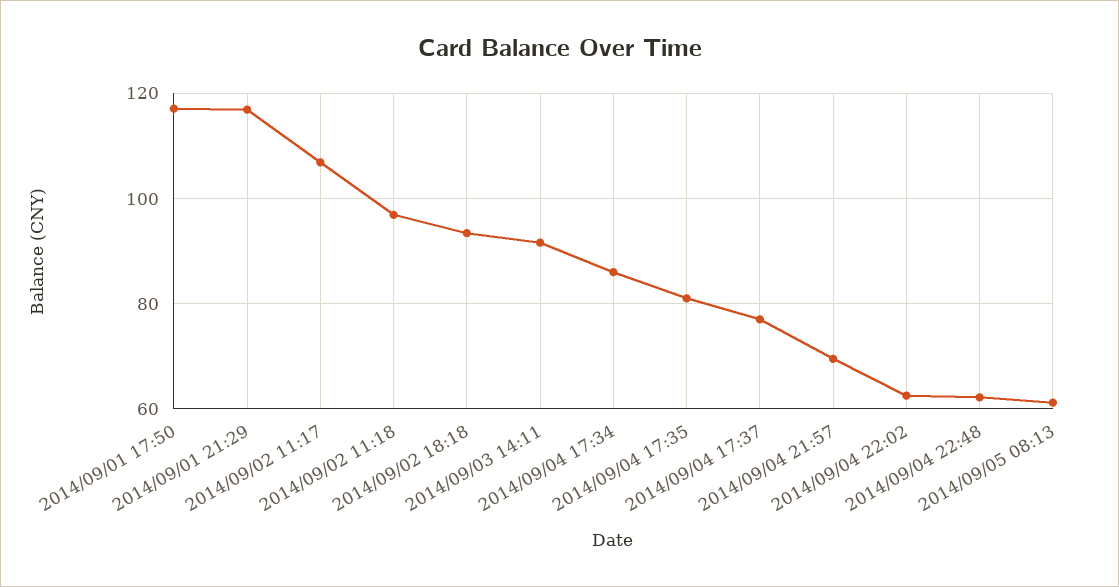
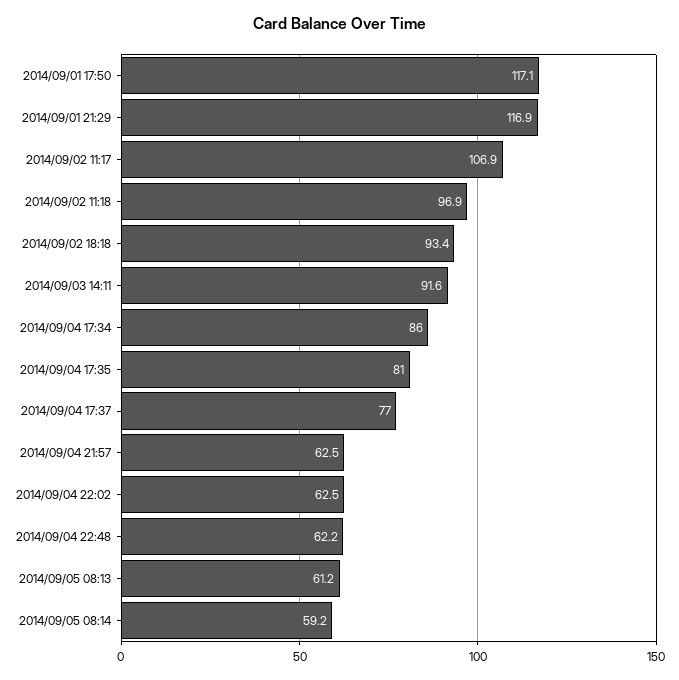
2014/09/04 21:57: 70 -> 62.5
2014/09/05 08:14: none -> 59.2

